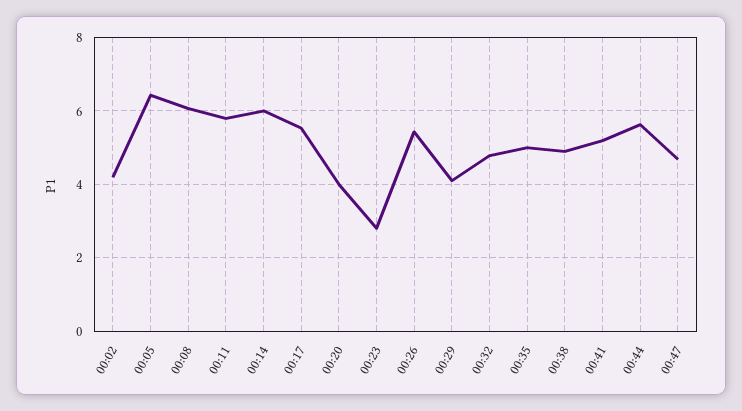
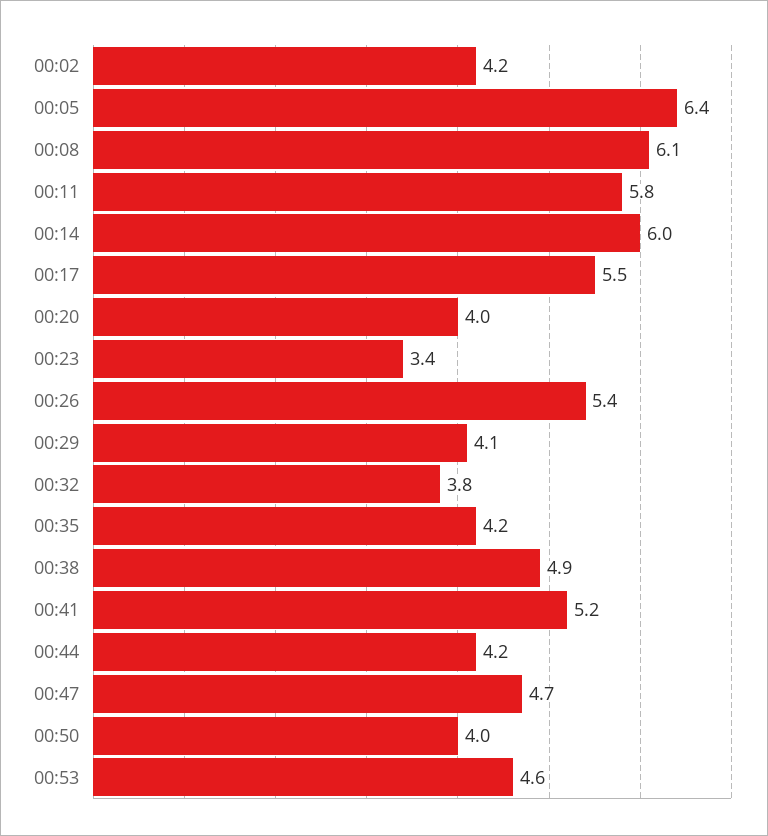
00:23: 2.8 -> 3.4
00:32: 4.8 -> 3.8
00:35: 5 -> 4.2
00:44: 5.6 -> 4.2
00:50: none -> 4
00:53: none -> 4.6

